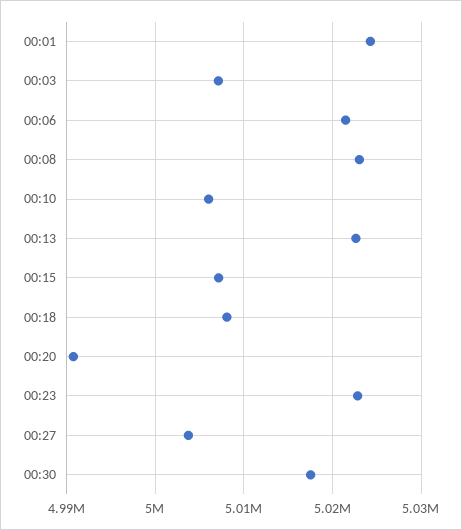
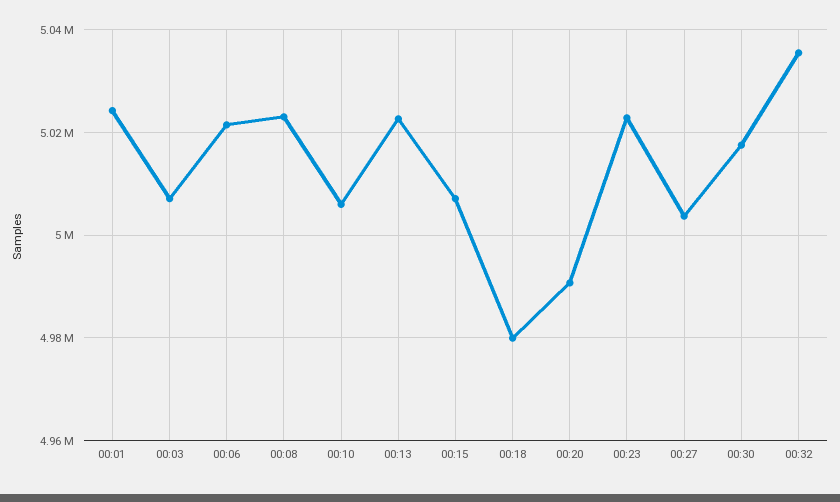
00:18: 5008000 -> 4980000
00:32: none -> 5036000

